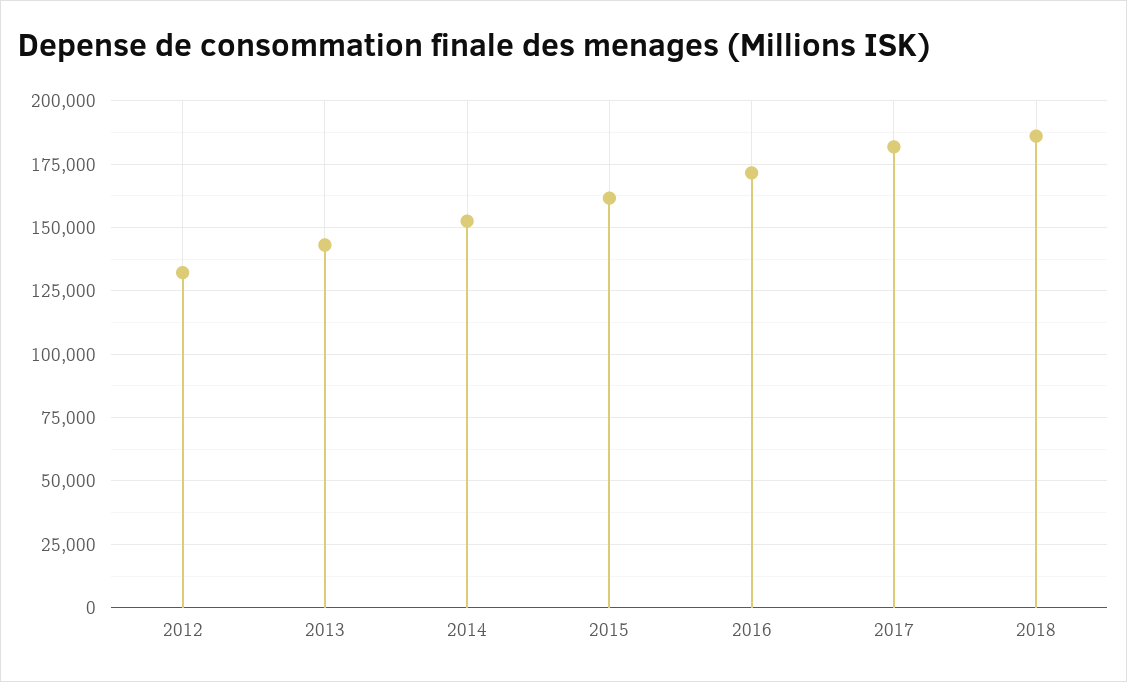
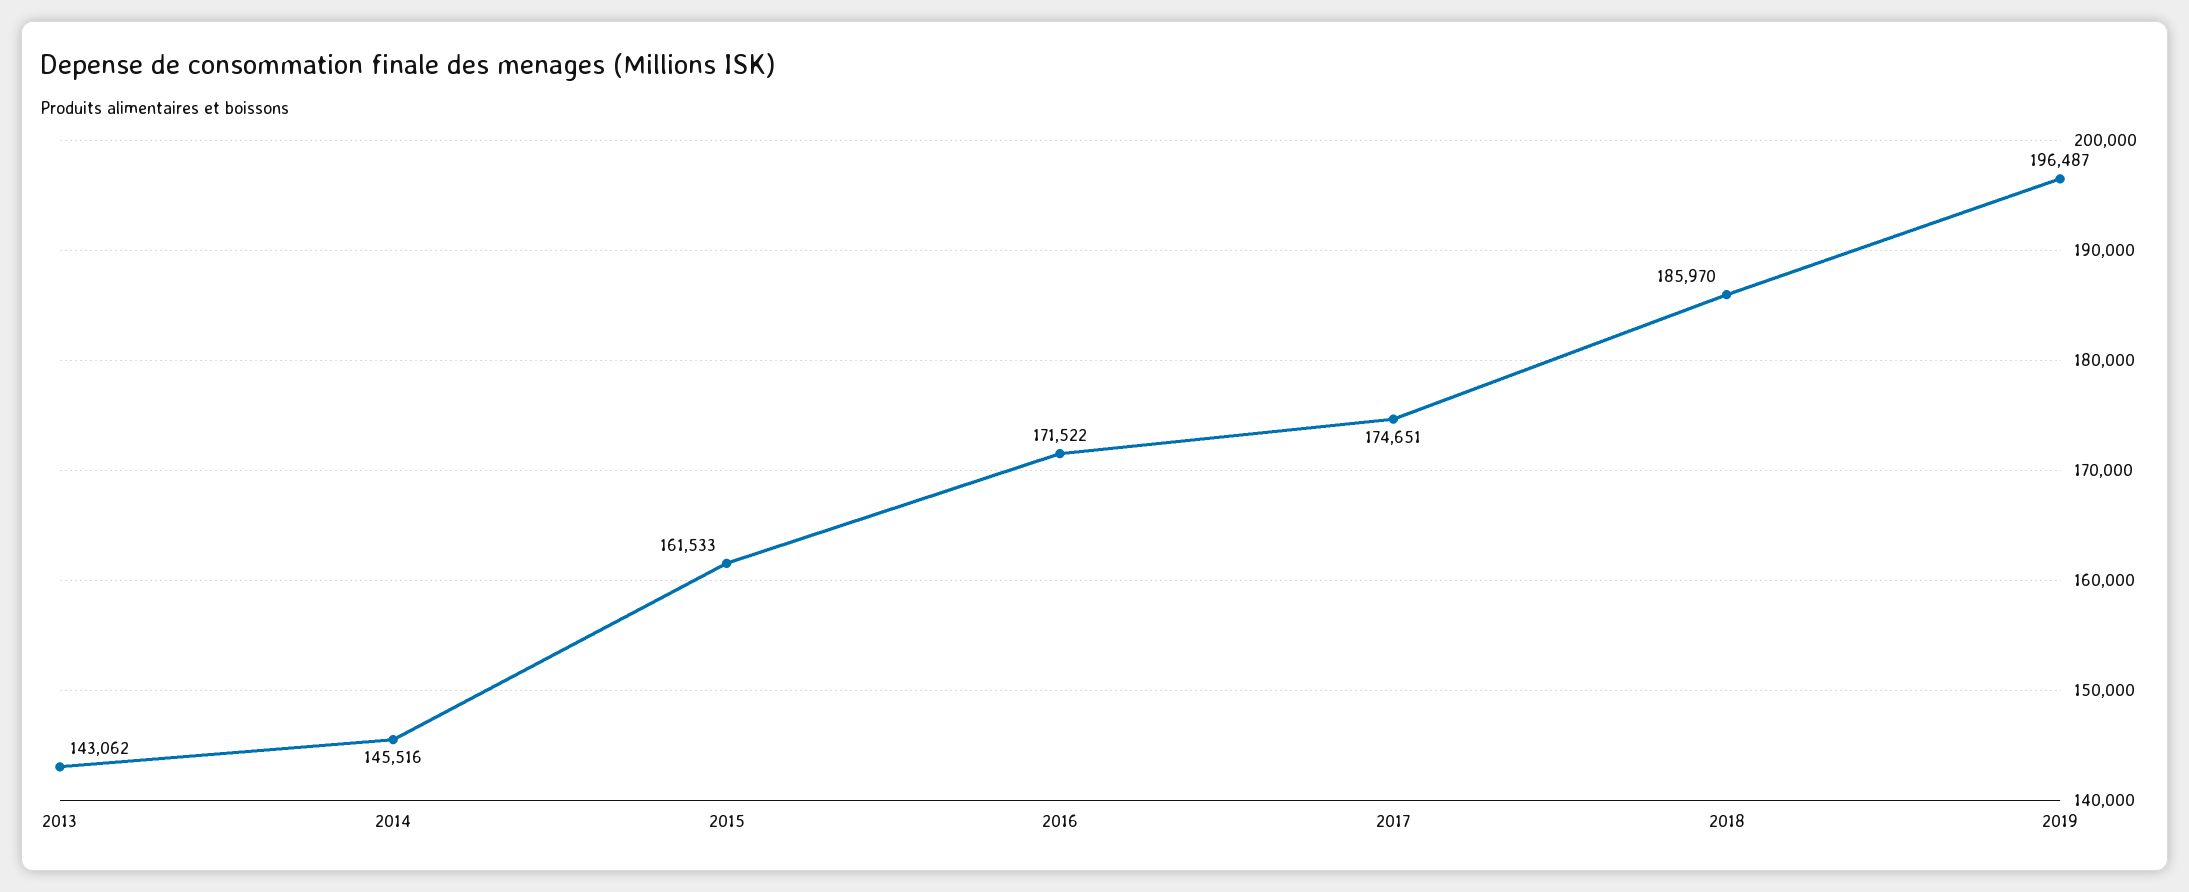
2012: 132500 -> none
2014: 152500 -> 145516
2017: 182500 -> 174651
2019: none -> 196487

